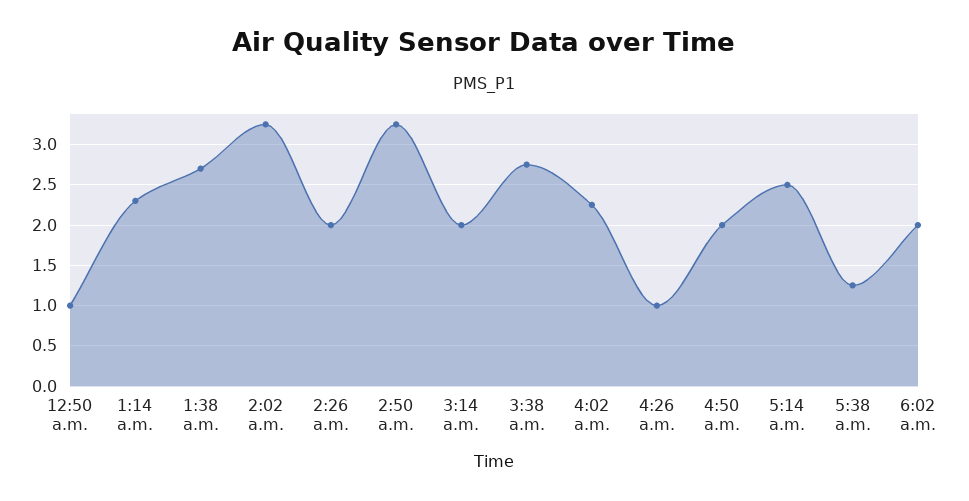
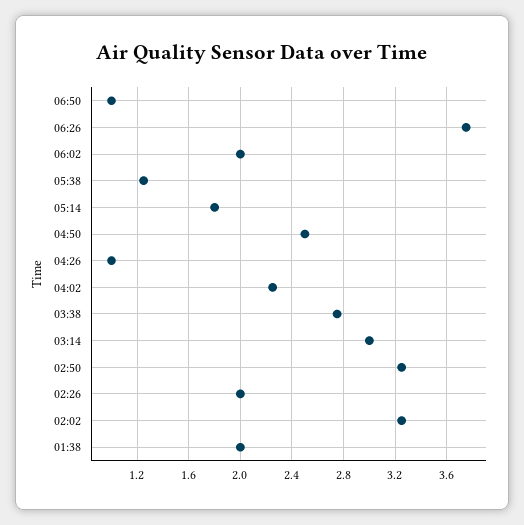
12:50 a.m.: 1 -> none
1:14 a.m.: 2.3 -> none
1:38 a.m.: 2.7 -> 2
3:14 a.m.: 2 -> 3
4:50 a.m.: 2 -> 2.5
5:14 a.m.: 2.5 -> 1.8
06:50: none -> 1
06:26: none -> 3.75

